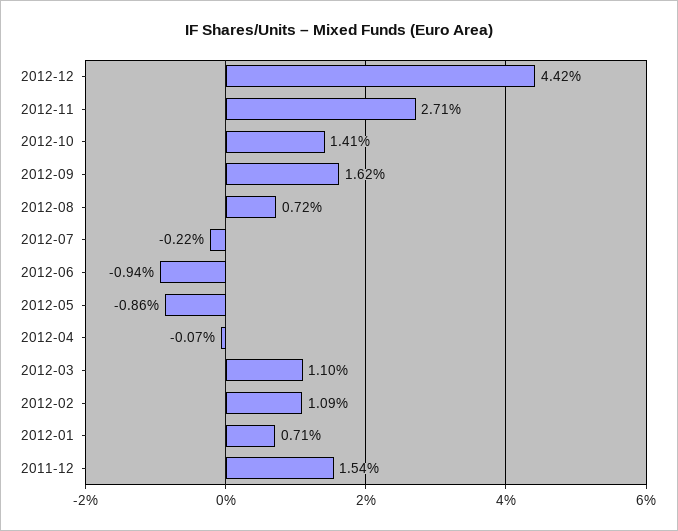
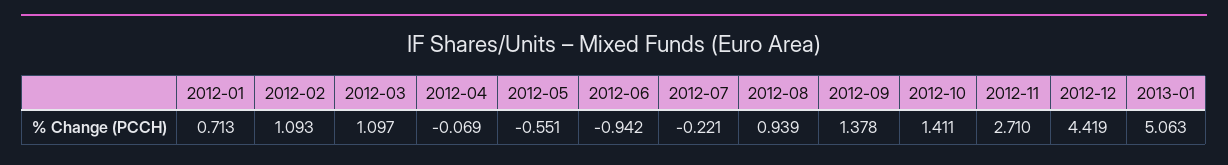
2012-09: 1.62 -> 1.378
2012-08: 0.72 -> 0.939
2012-05: -0.86 -> -0.551
2011-12: 1.54 -> none
2013-01: none -> 5.063

